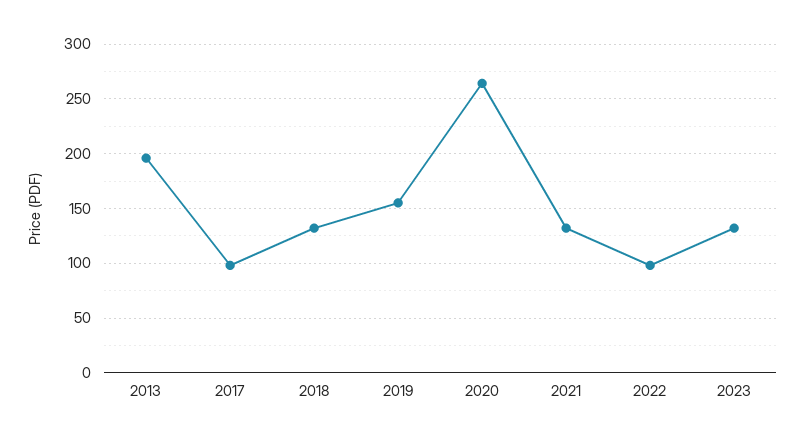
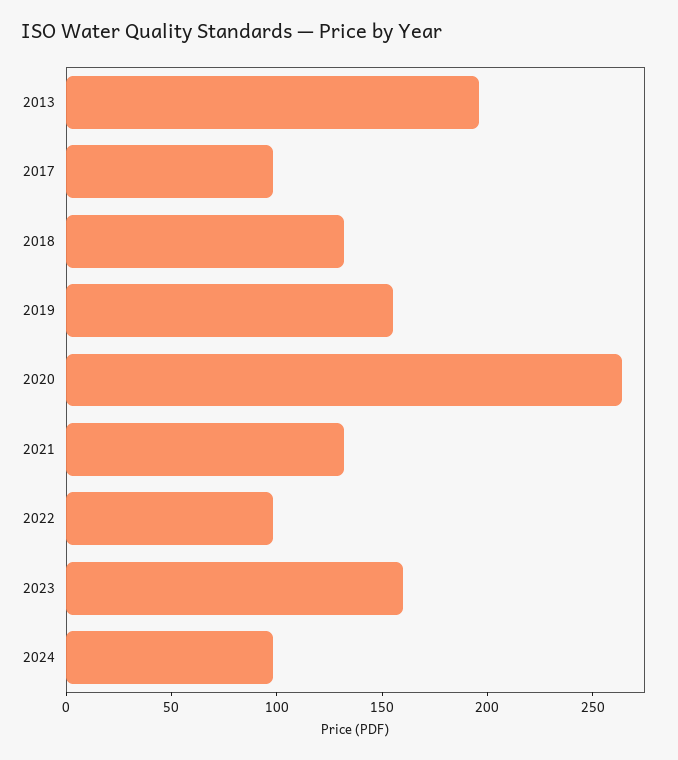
2023: 130 -> 160
2024: none -> 100

